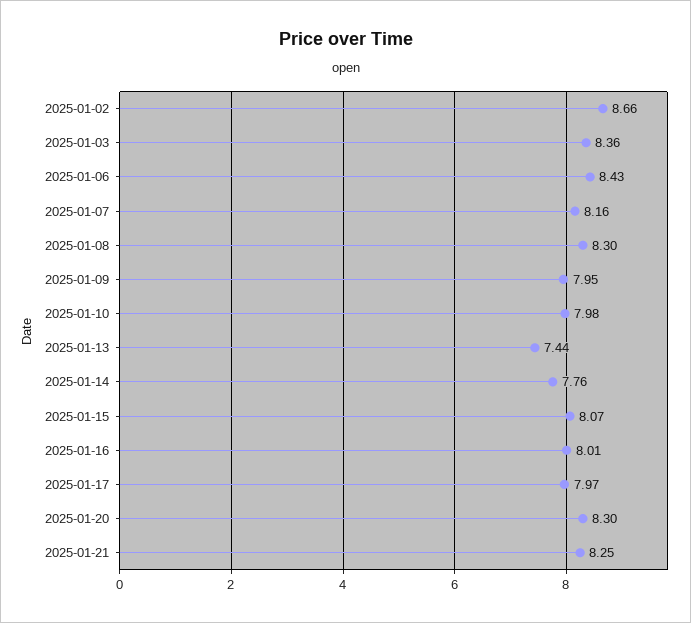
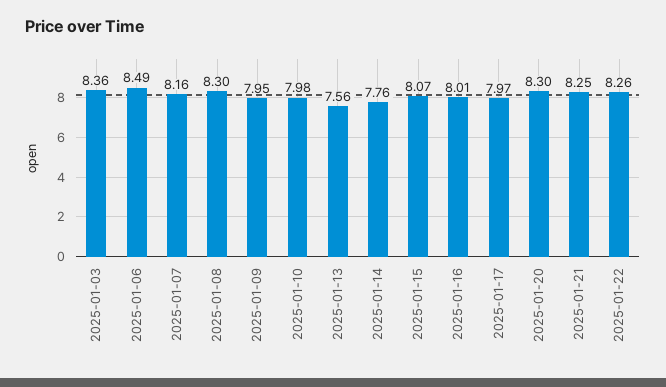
2025-01-02: 8.66 -> none
2025-01-06: 8.43 -> 8.49
2025-01-13: 7.44 -> 7.56
2025-01-22: none -> 8.26

